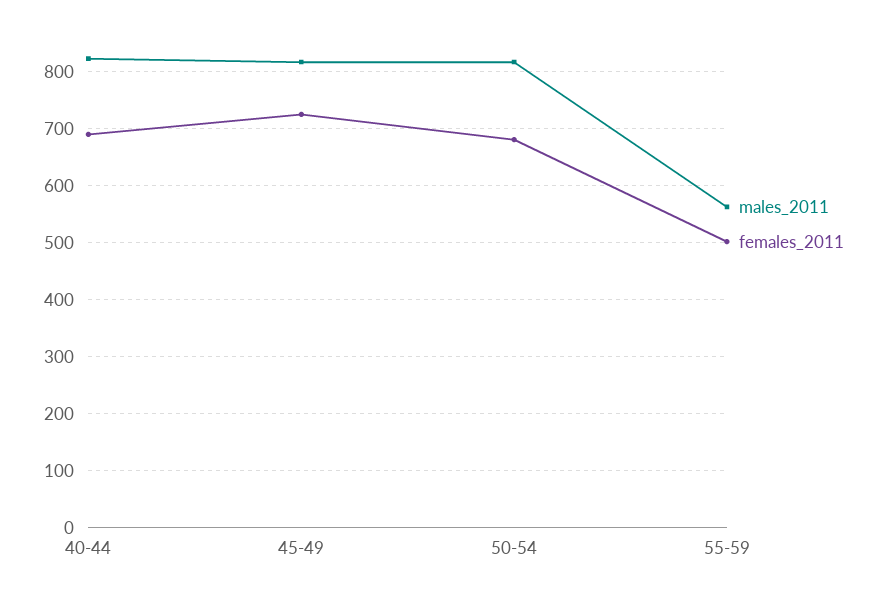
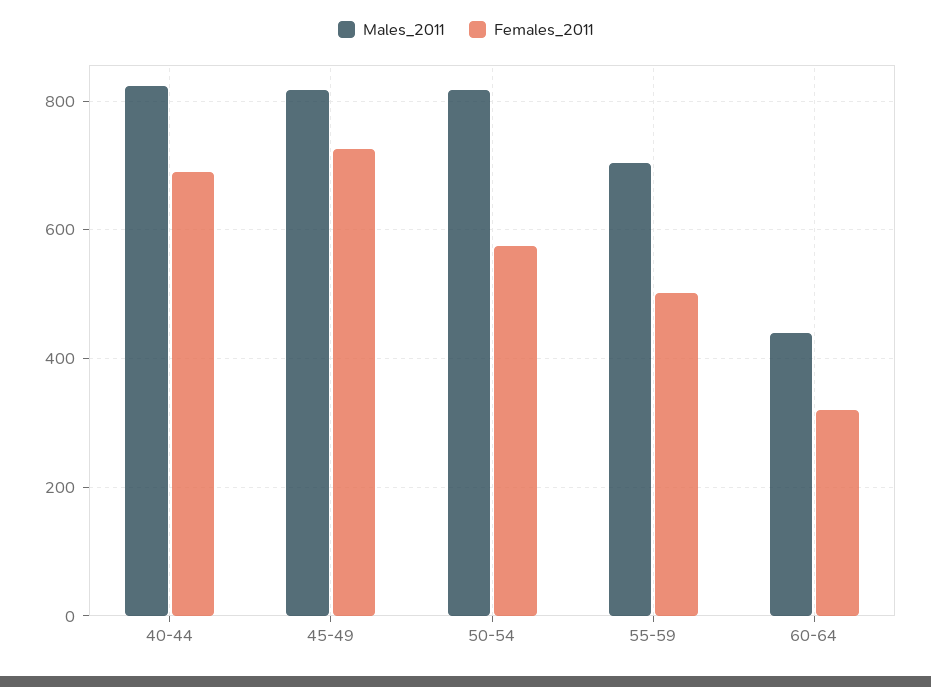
females_2011, 50-54: 680 -> 580
males_2011, 55-59: 560 -> 700
males_2011, 60-64: none -> 440
females_2011, 60-64: none -> 320

